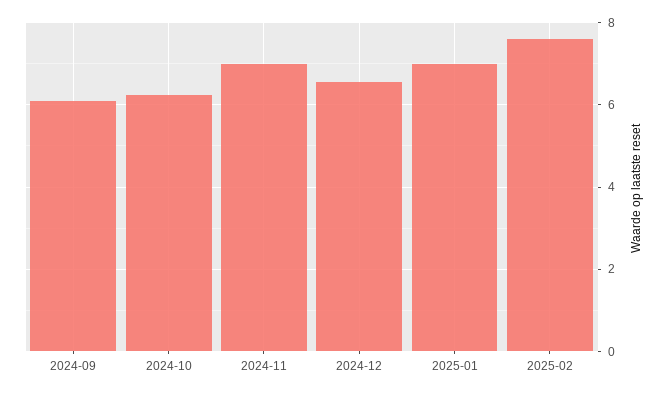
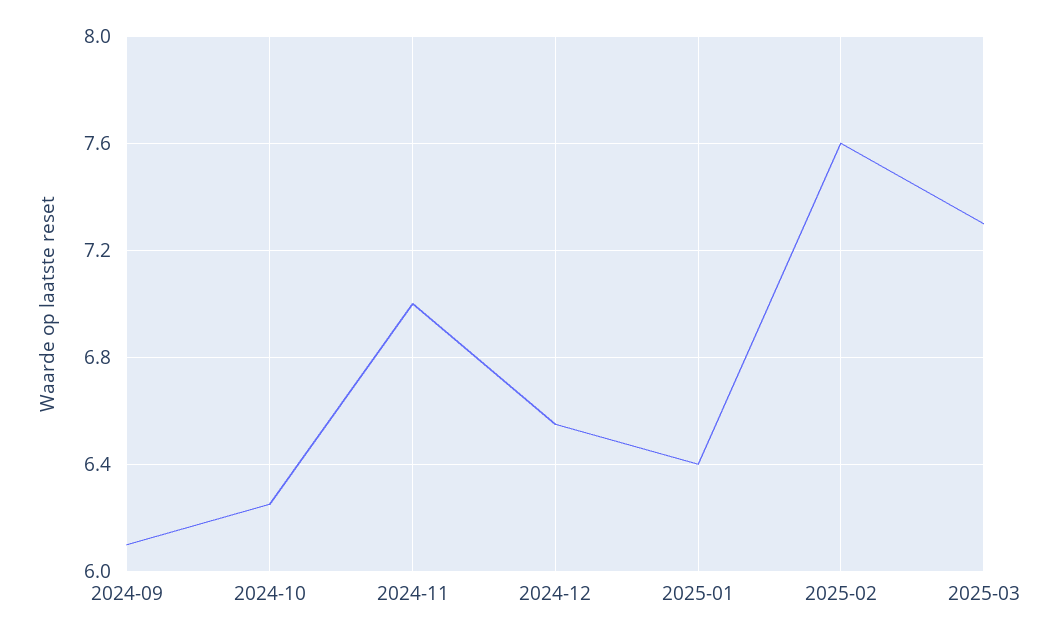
2025-01: 7 -> 6.4
2025-03: none -> 7.3

